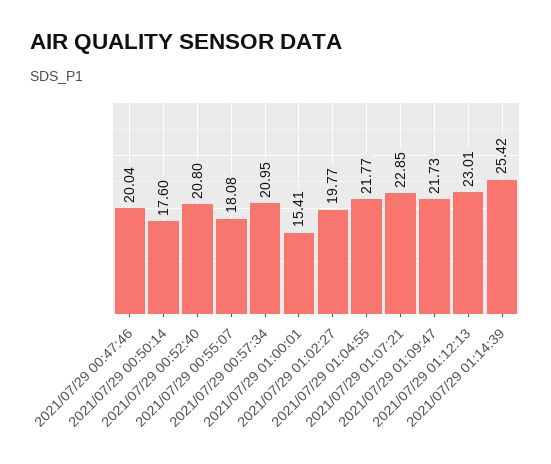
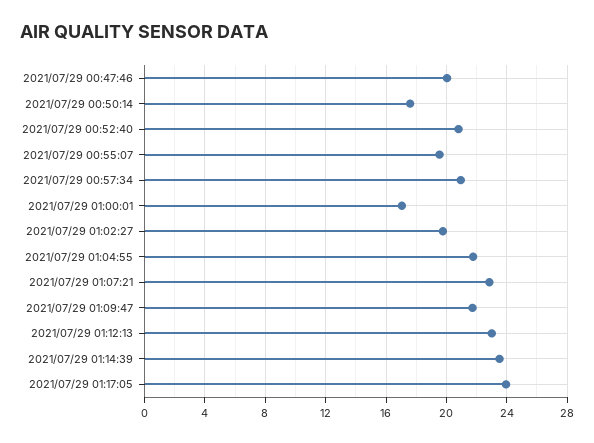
2021/07/29 00:55:07: 18.08 -> 19.5
2021/07/29 01:00:01: 15.41 -> 17
2021/07/29 01:14:39: 25.42 -> 23.5
2021/07/29 01:17:05: none -> 24

